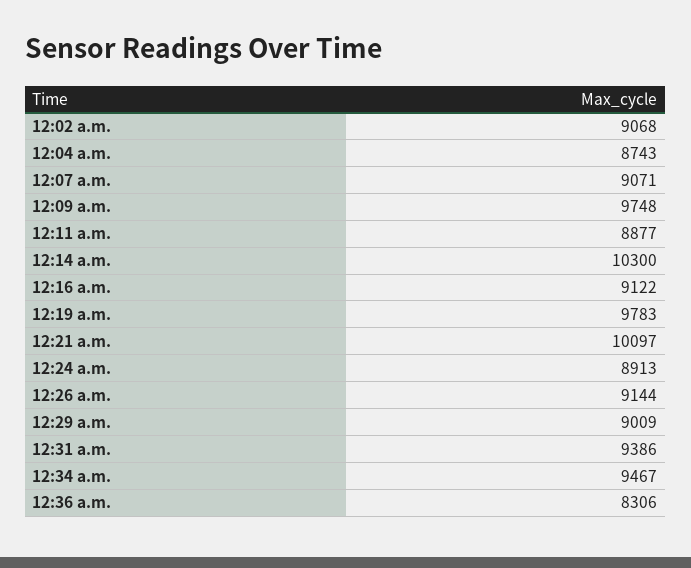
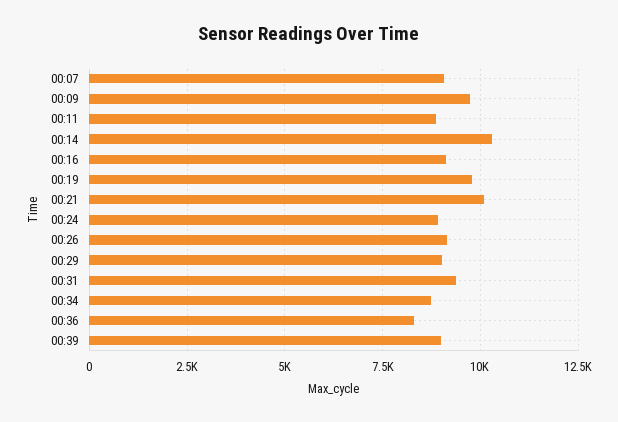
12:02 a.m.: 9068 -> none
12:04 a.m.: 8743 -> none
12:34 a.m.: 9467 -> 8750
00:39: none -> 9000

